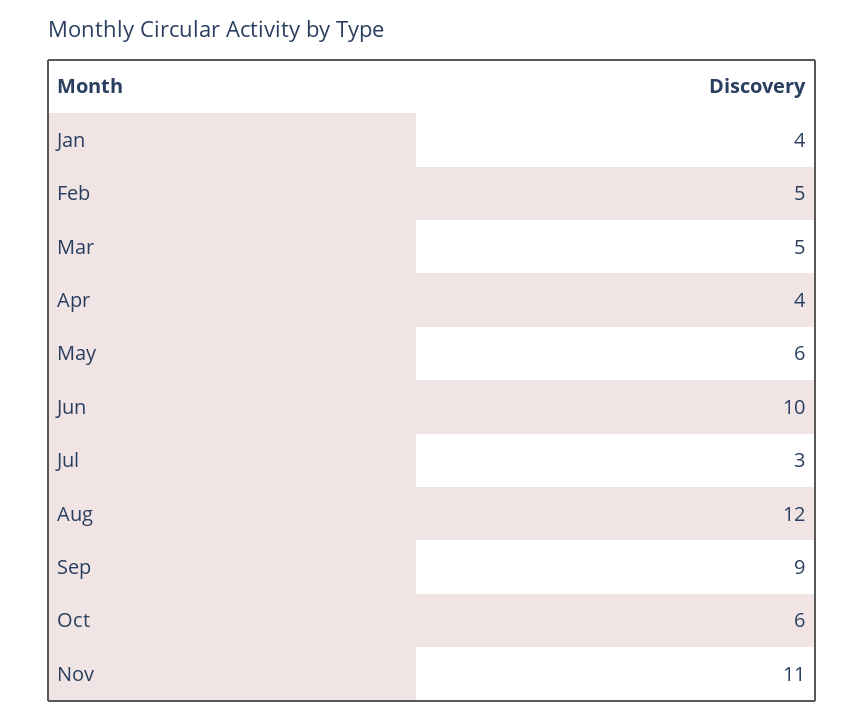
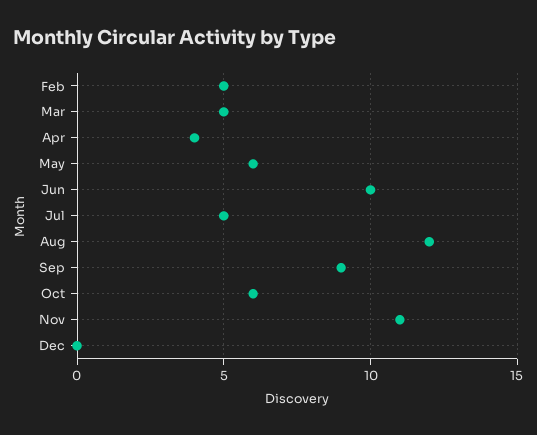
Jan: 4 -> none
Jul: 3 -> 5
Dec: none -> 0

